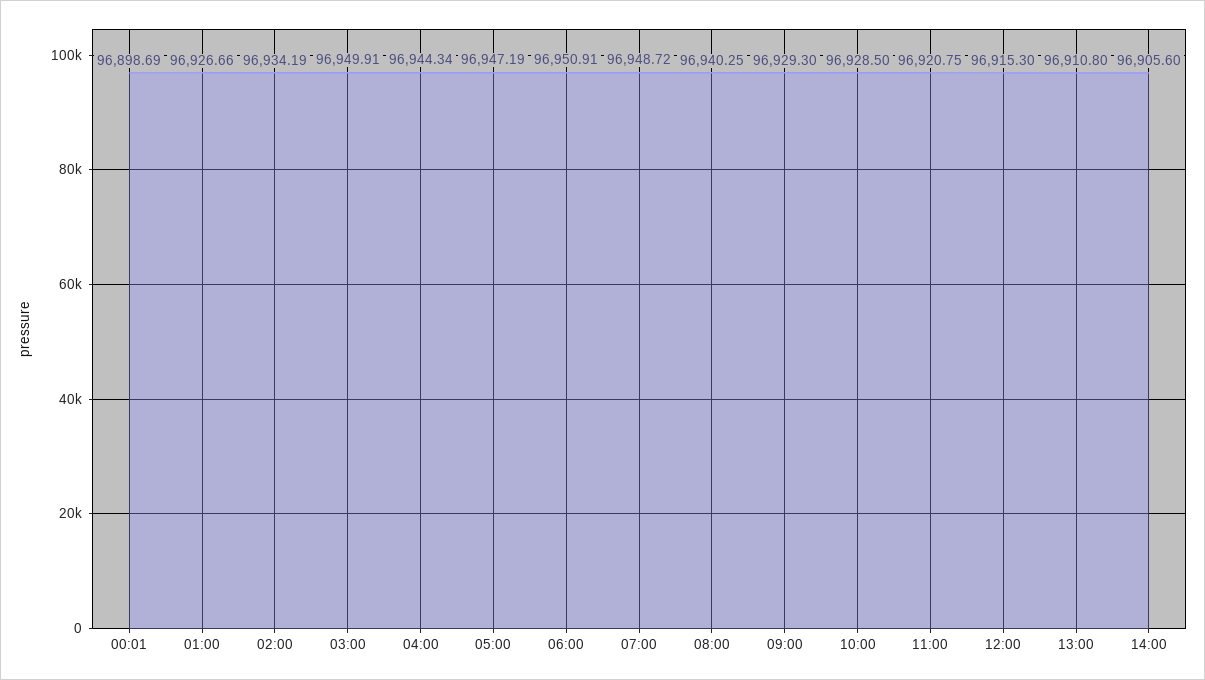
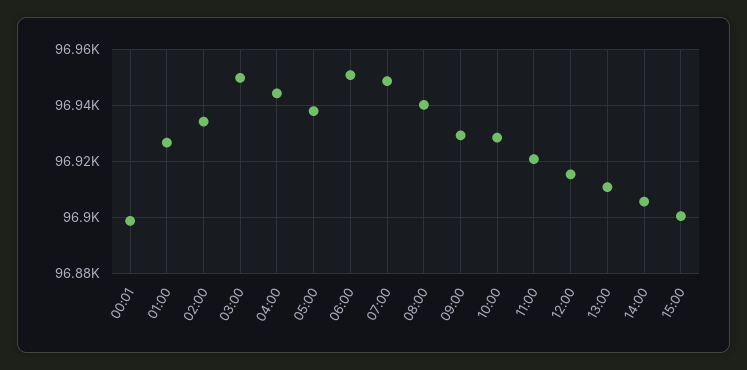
05:00: 96947.19 -> 96937.5
15:00: none -> 96900

